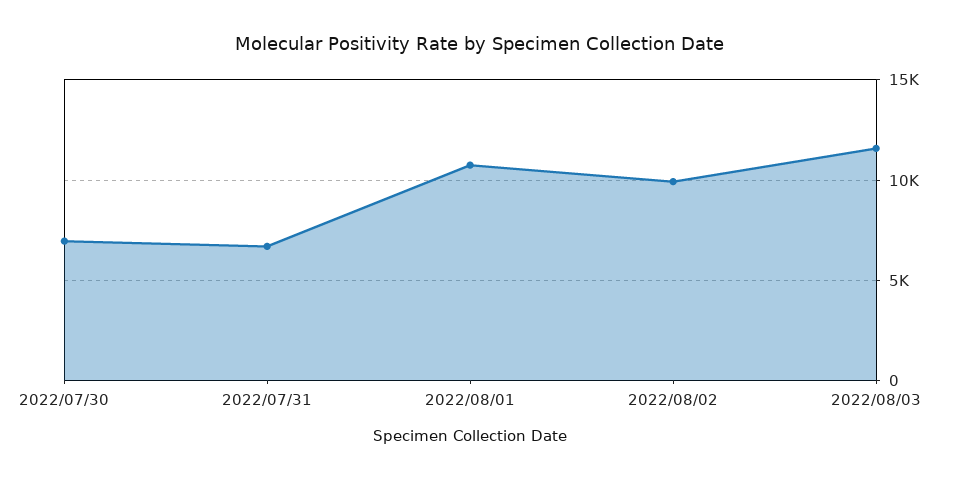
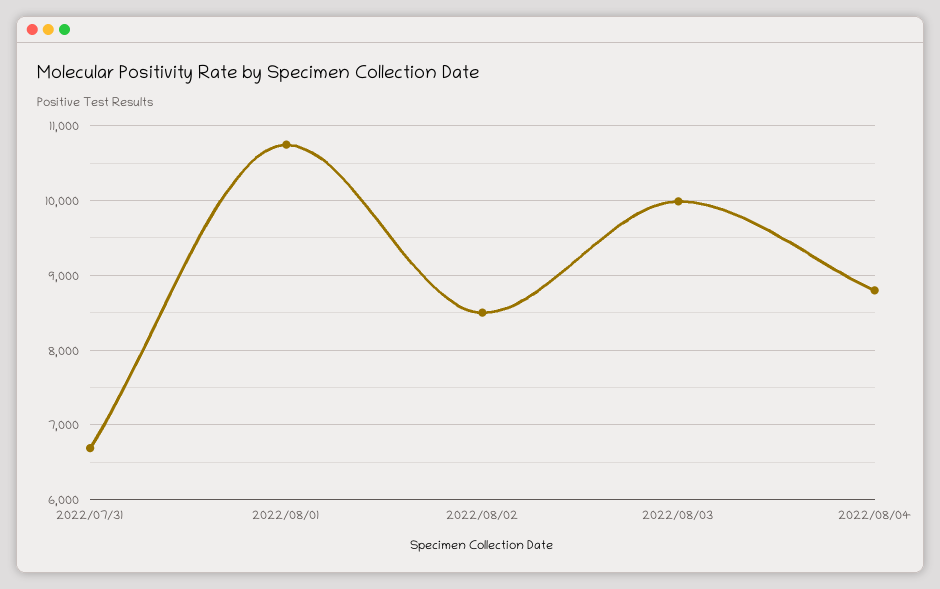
2022/07/30: 7000 -> none
2022/08/02: 10000 -> 8500
2022/08/03: 11500 -> 10000
2022/08/04: none -> 8800

